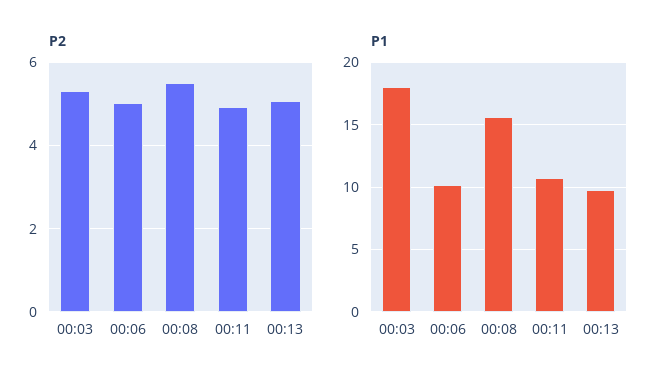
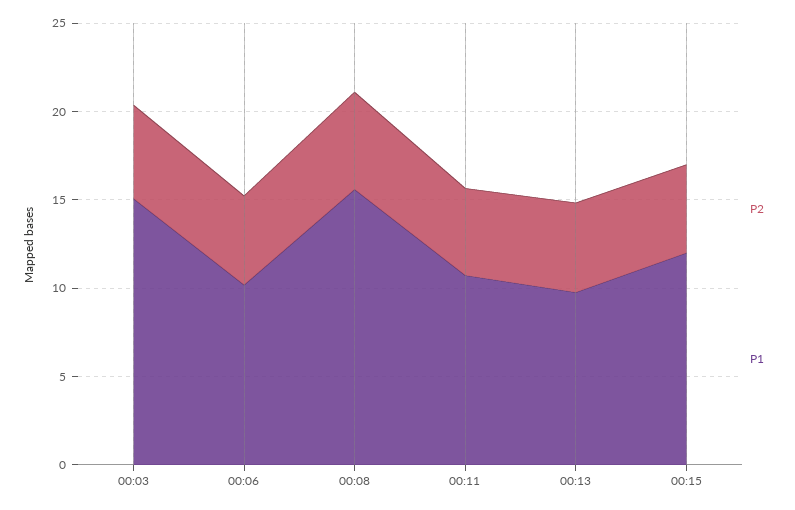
P1, 00:03: 18 -> 15
P2, 00:15: none -> 5
P1, 00:15: none -> 12

